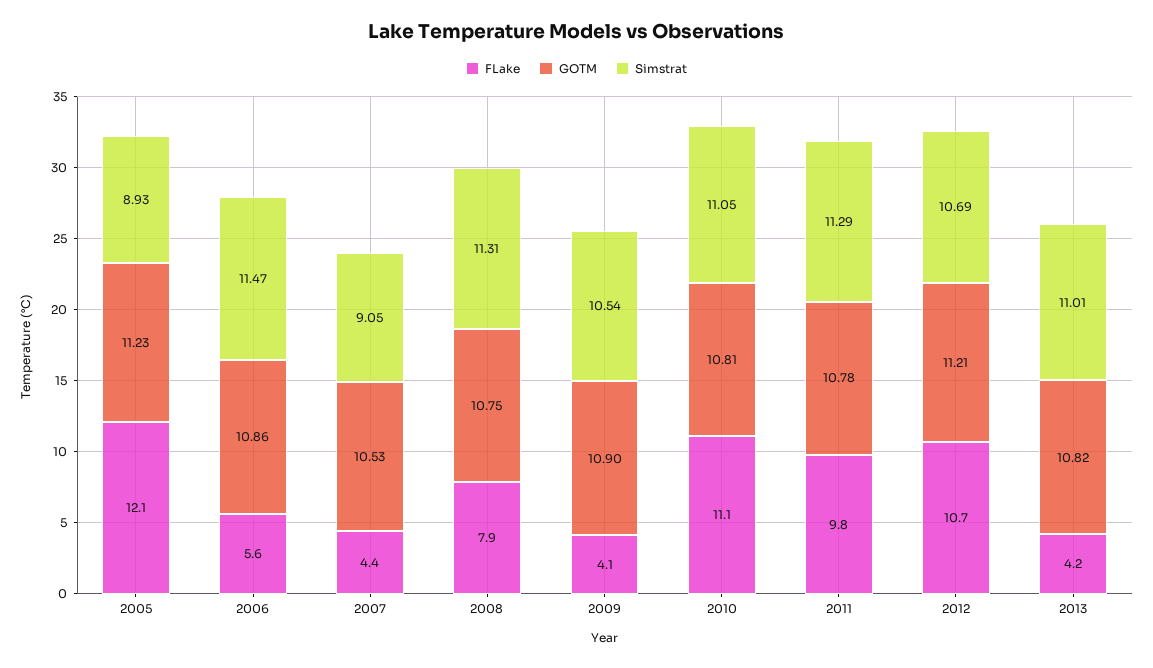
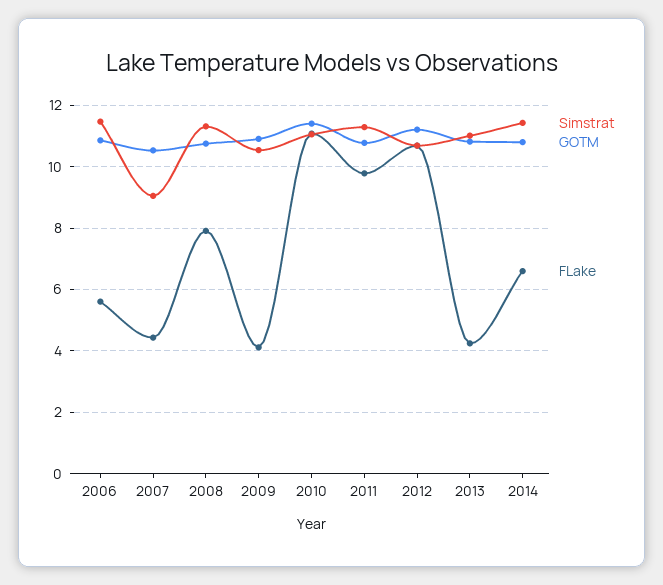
FLake, 2005: 12.1 -> none
GOTM, 2005: 11.23 -> none
Simstrat, 2005: 8.93 -> none
GOTM, 2010: 10.81 -> 11.4
Simstrat, 2014: none -> 11.4
GOTM, 2014: none -> 10.8
FLake, 2014: none -> 6.6

